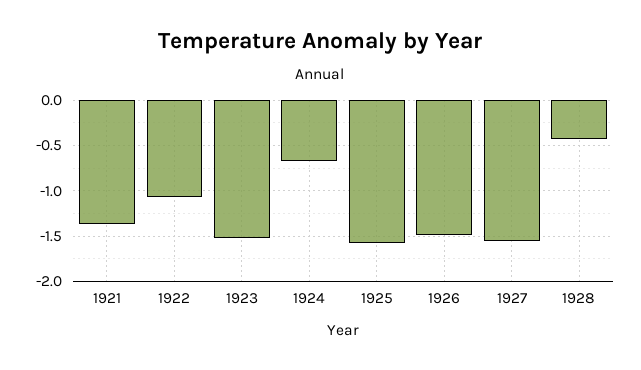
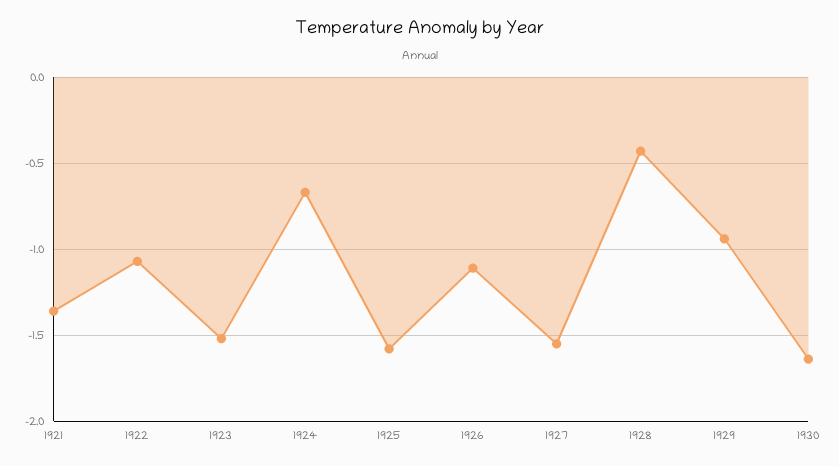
1926: -1.5 -> -1.1
1929: none -> -0.95
1930: none -> -1.65

